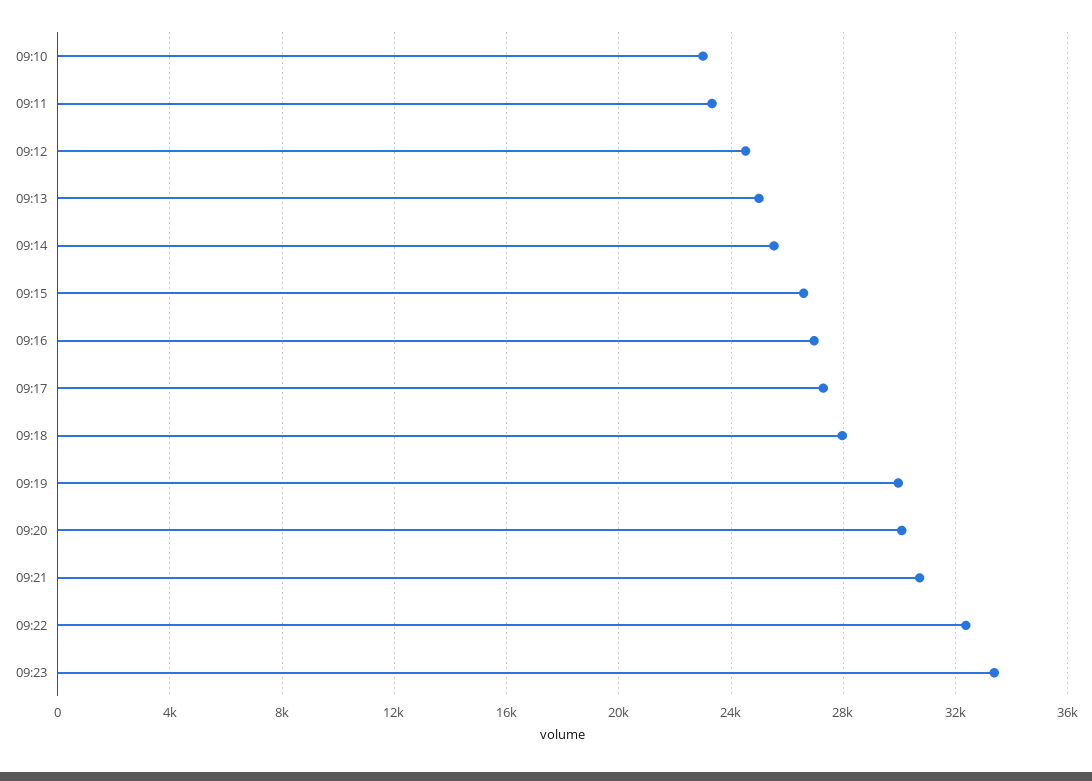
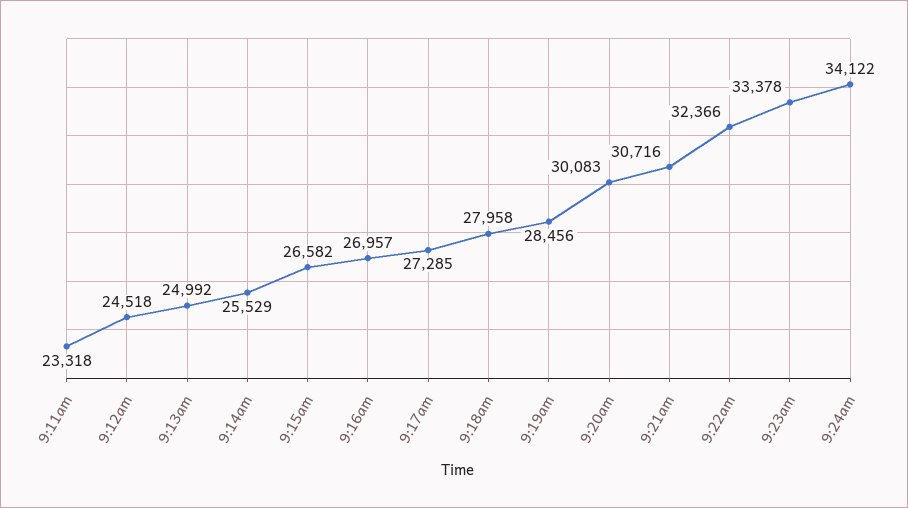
09:10: 23000 -> none
09:19: 30000 -> 28456
9:24am: none -> 34122

